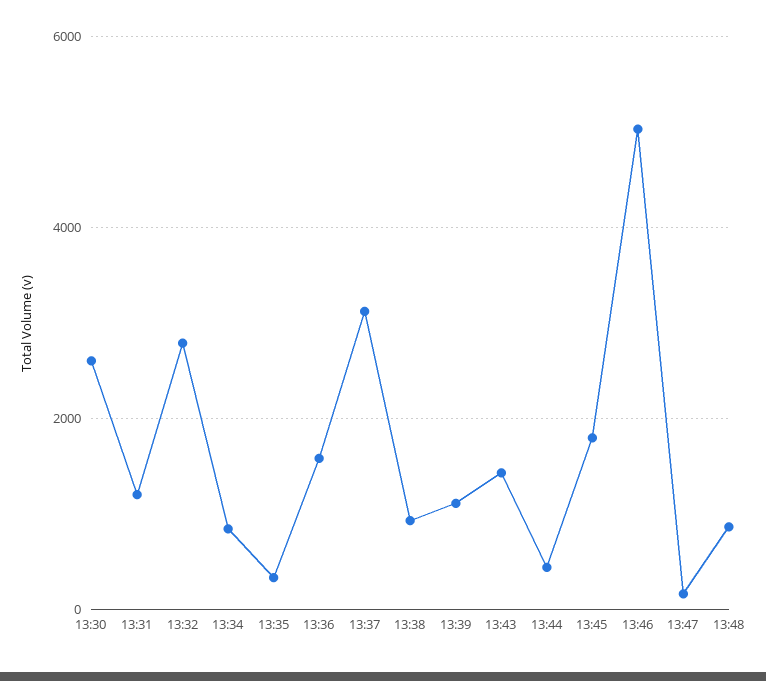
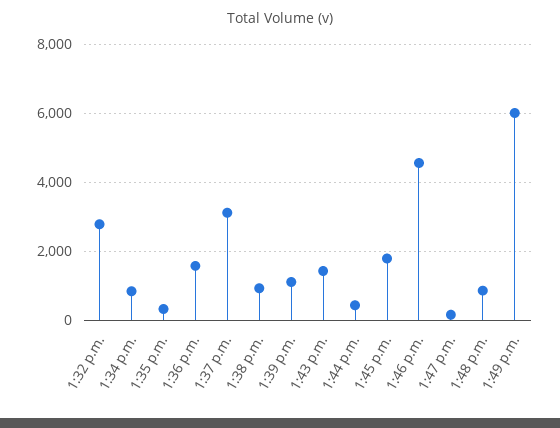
13:30: 2600 -> none
13:31: 1200 -> none
13:46: 5000 -> 4600
1:49 p.m.: none -> 6000

